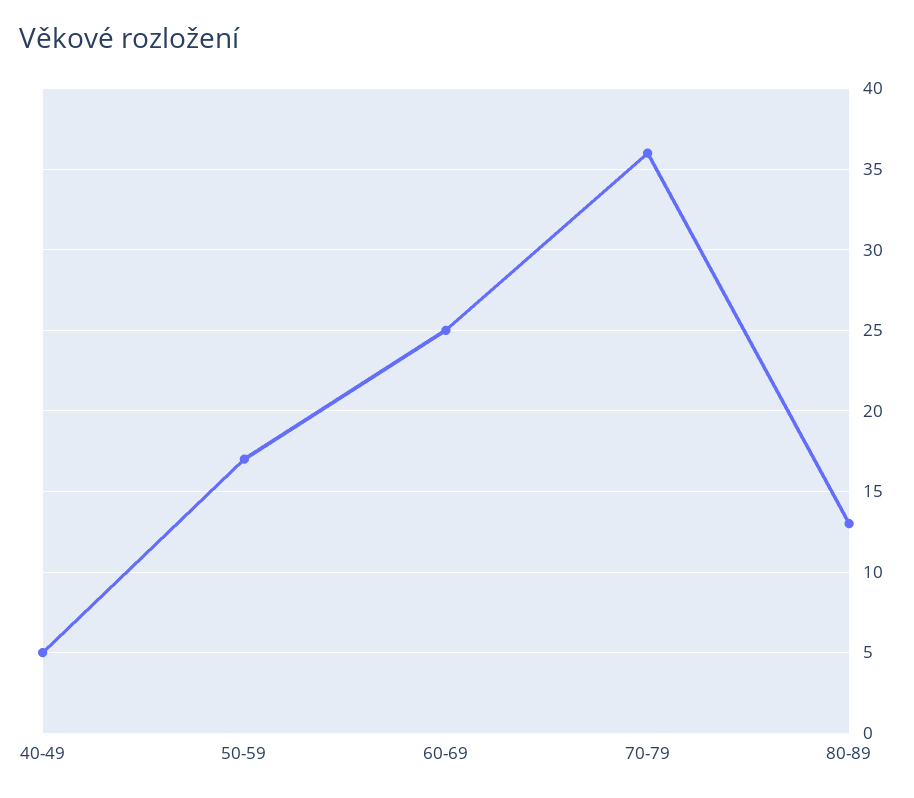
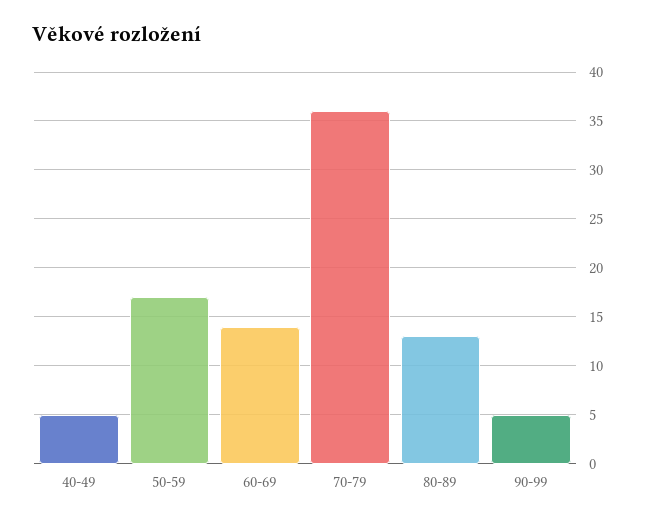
60-69: 25 -> 14
90-99: none -> 5

